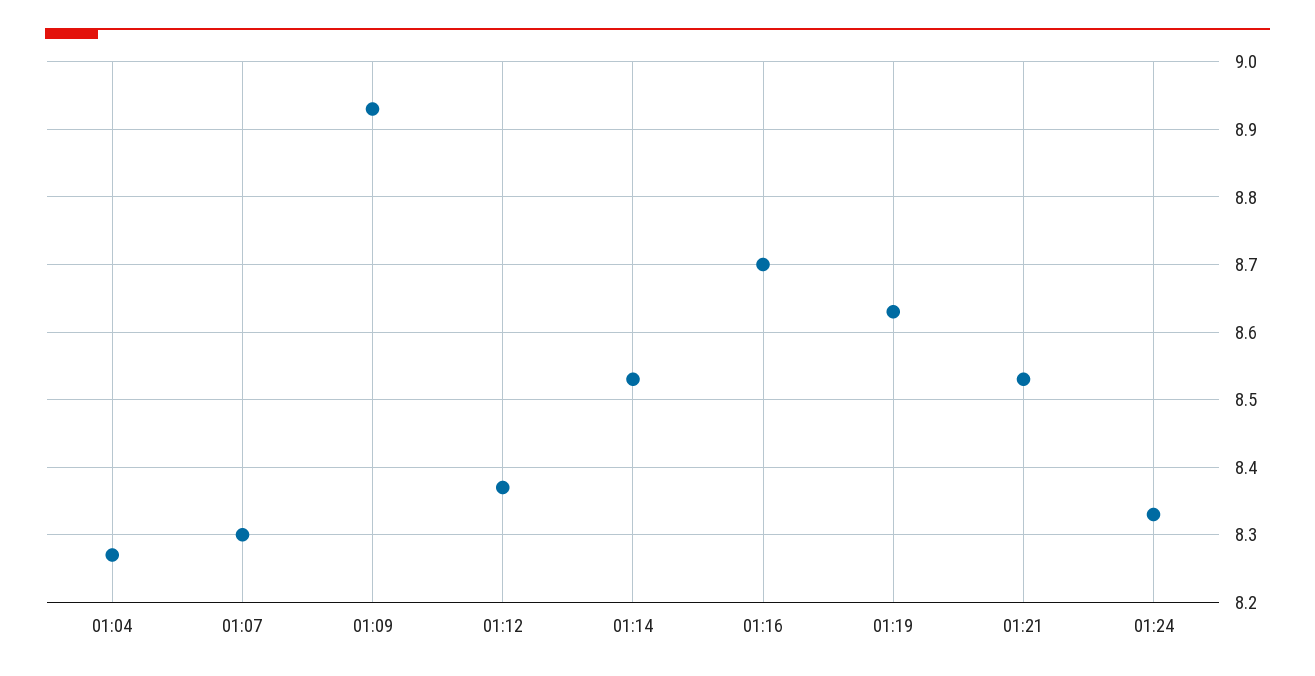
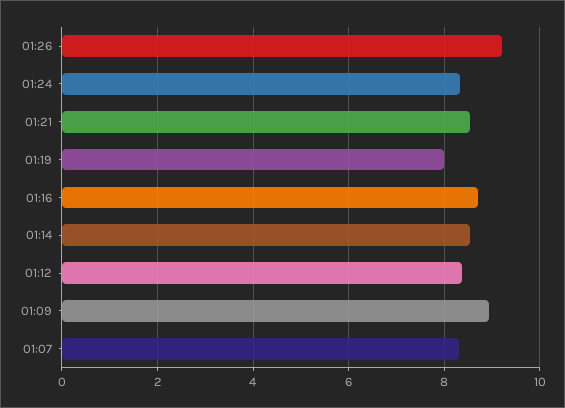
01:04: 8.27 -> none
01:19: 8.63 -> 8
01:26: none -> 9.2

